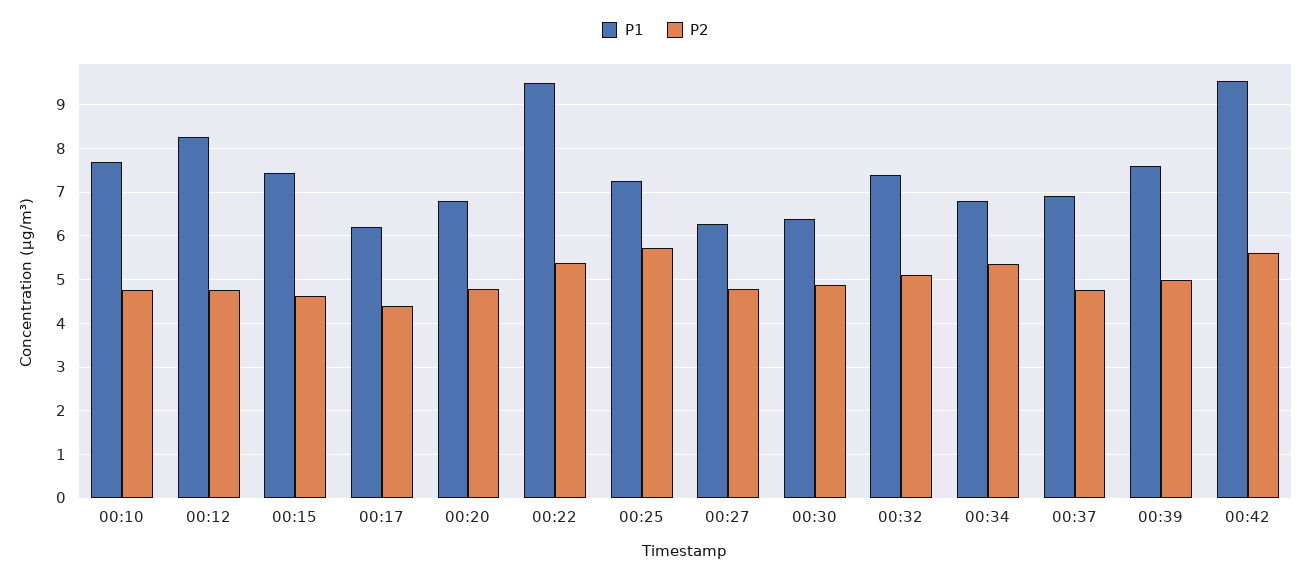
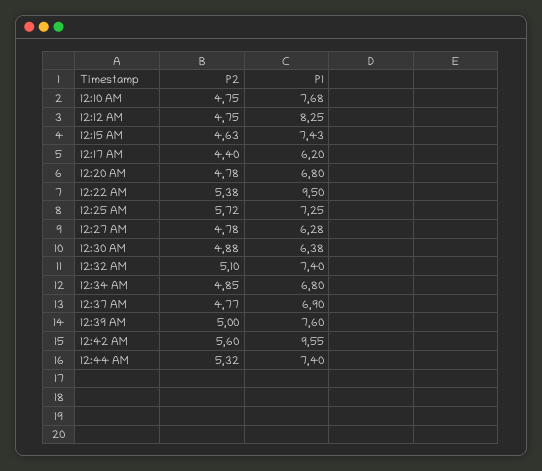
P2, 00:34: 5.4 -> 4.85
P2, 12:44 AM: none -> 5.32
P1, 12:44 AM: none -> 7.4

